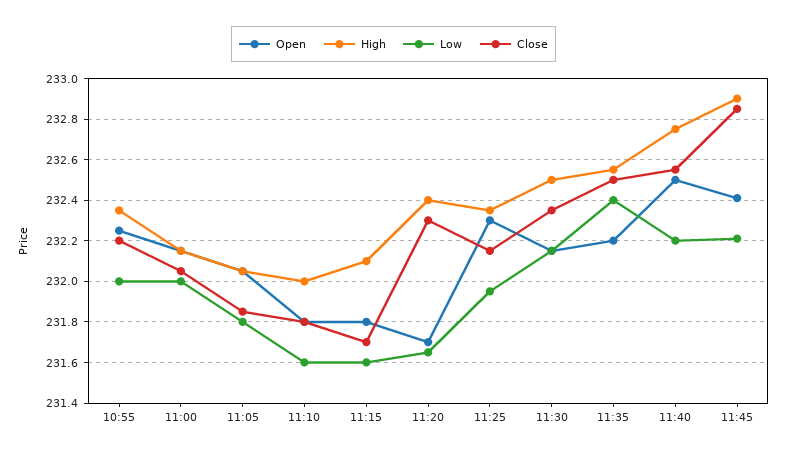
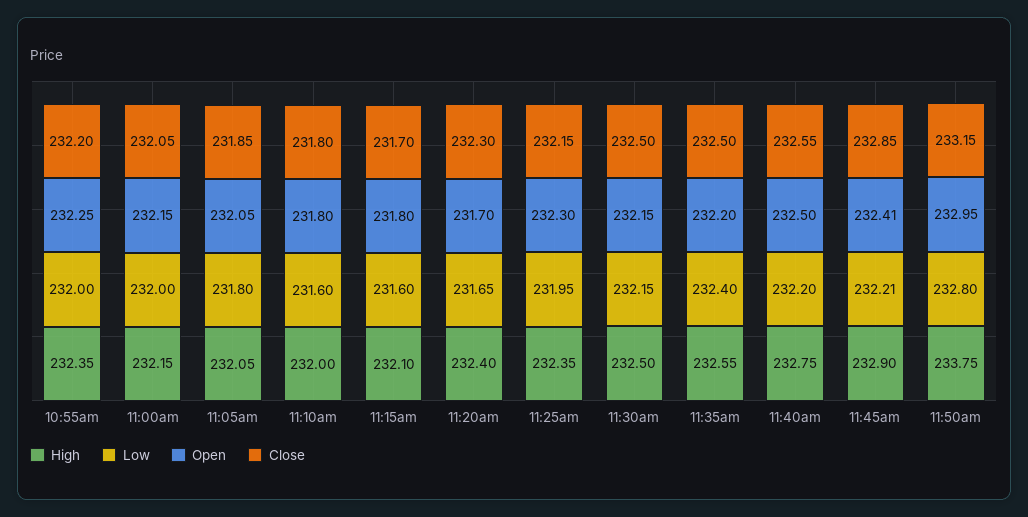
Close, 11:30: 232.35 -> 232.5
High, 11:50am: none -> 233.75
Low, 11:50am: none -> 232.8
Open, 11:50am: none -> 232.95
Close, 11:50am: none -> 233.15

